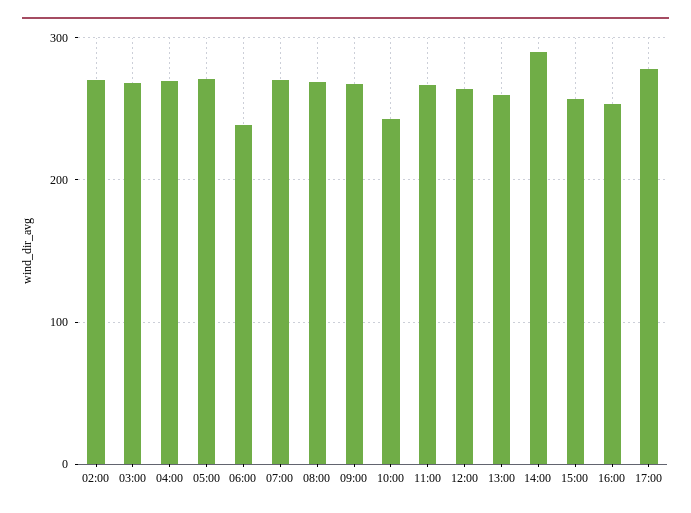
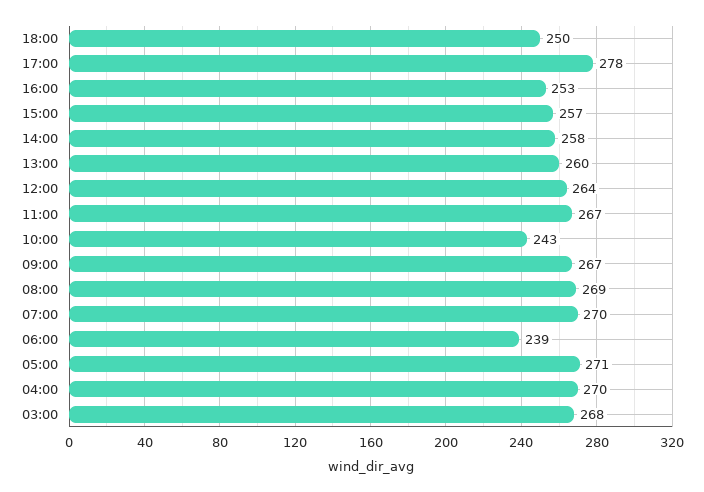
02:00: 270 -> none
14:00: 290 -> 258
18:00: none -> 250

